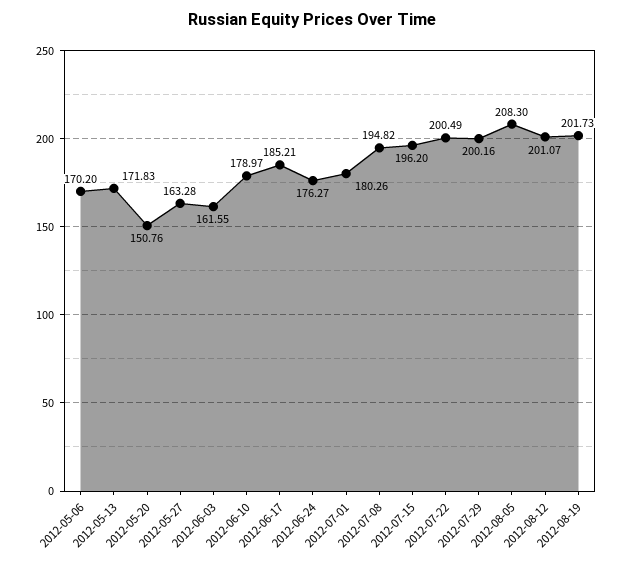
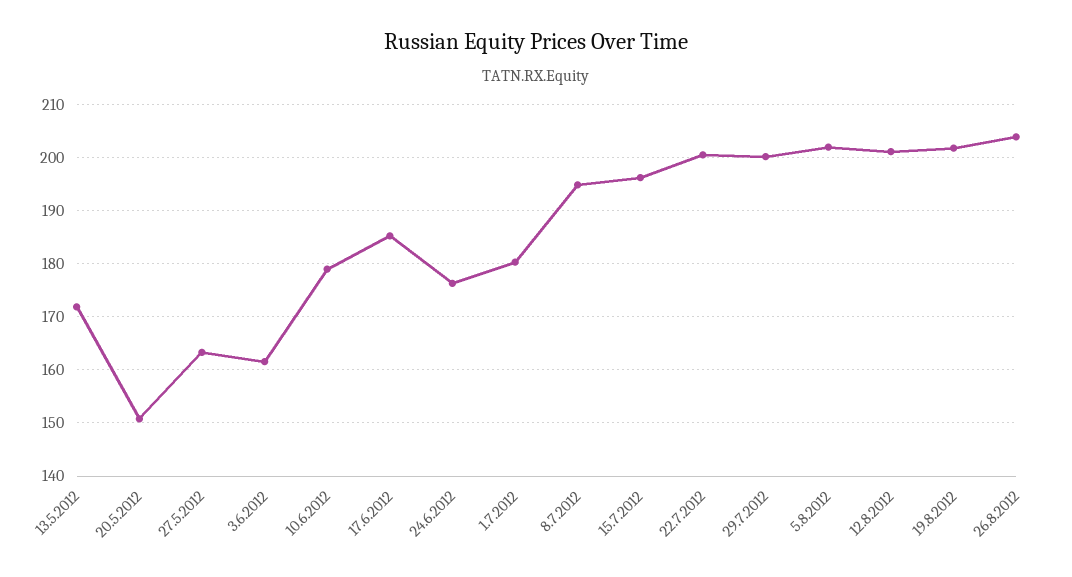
2012-05-06: 170.2 -> none
2012-08-05: 208.3 -> 202
26.8.2012: none -> 204

